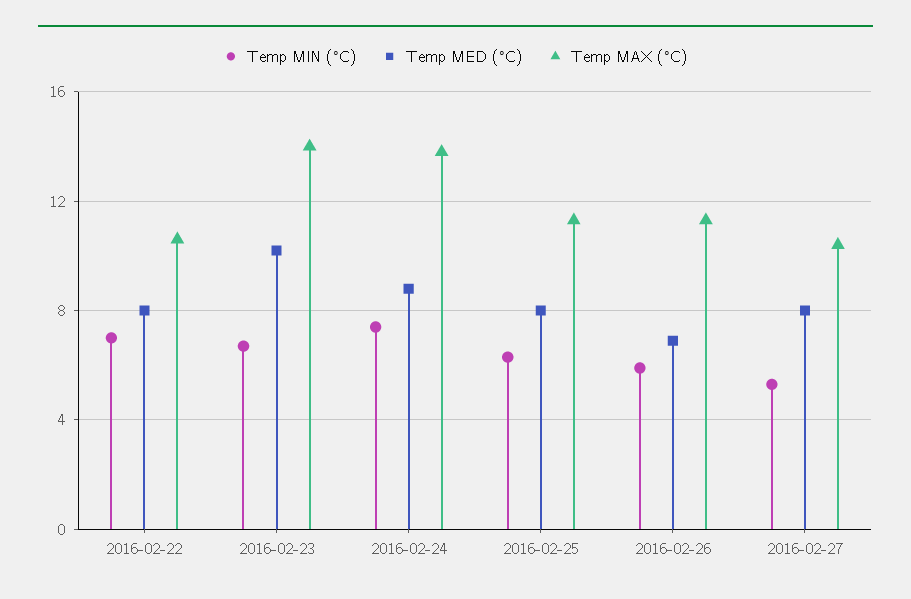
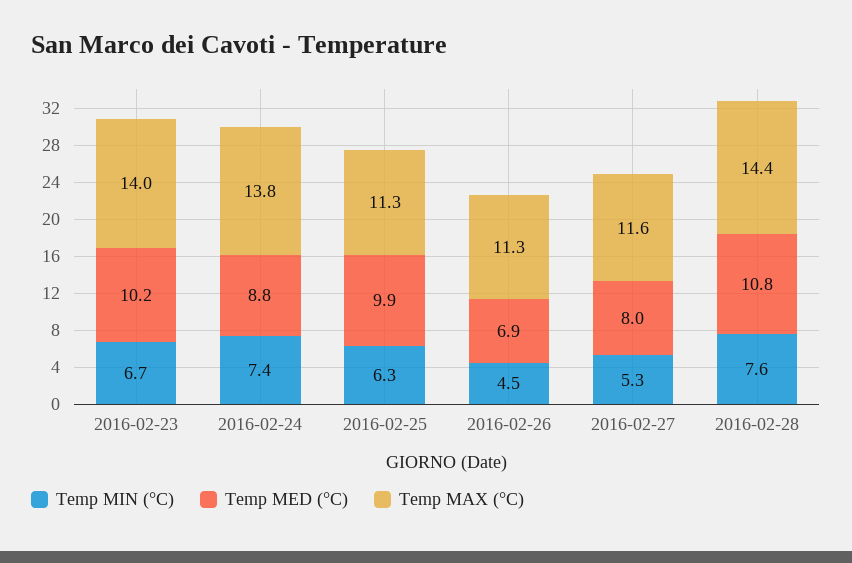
Temp MIN (°C), 2016-02-22: 7 -> none
Temp MED (°C), 2016-02-22: 8 -> none
Temp MAX (°C), 2016-02-22: 10.5 -> none
Temp MED (°C), 2016-02-25: 8 -> 9.9
Temp MIN (°C), 2016-02-26: 6 -> 4.5
Temp MAX (°C), 2016-02-27: 10.5 -> 11.6
Temp MIN (°C), 2016-02-28: none -> 7.6
Temp MED (°C), 2016-02-28: none -> 10.8
Temp MAX (°C), 2016-02-28: none -> 14.4

